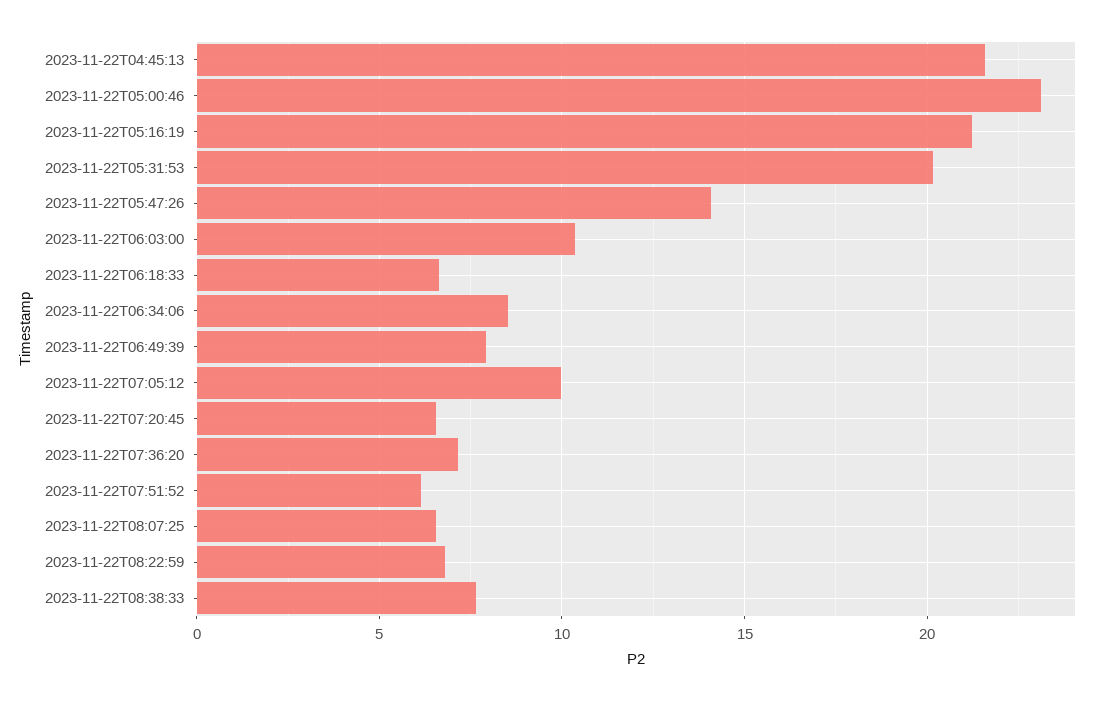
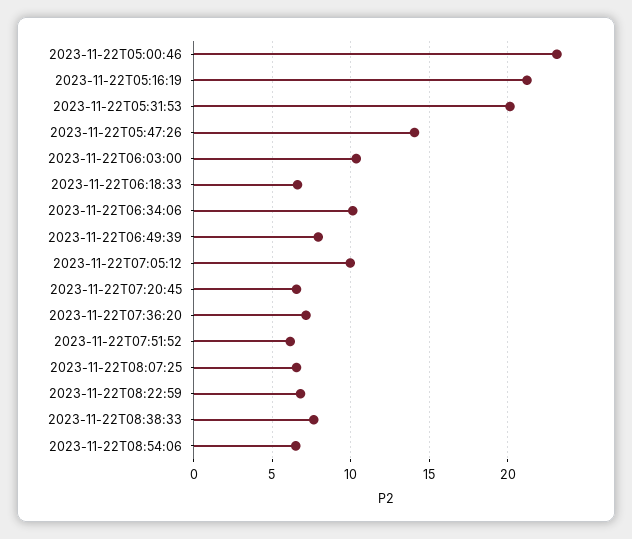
2023-11-22T04:45:13: 21.5 -> none
2023-11-22T06:34:06: 8.5 -> 10
2023-11-22T08:54:06: none -> 6.5

